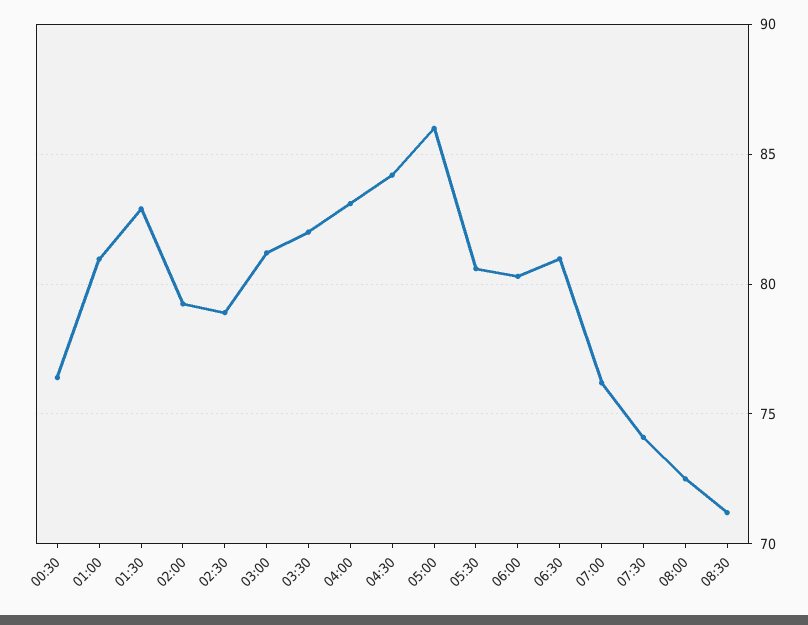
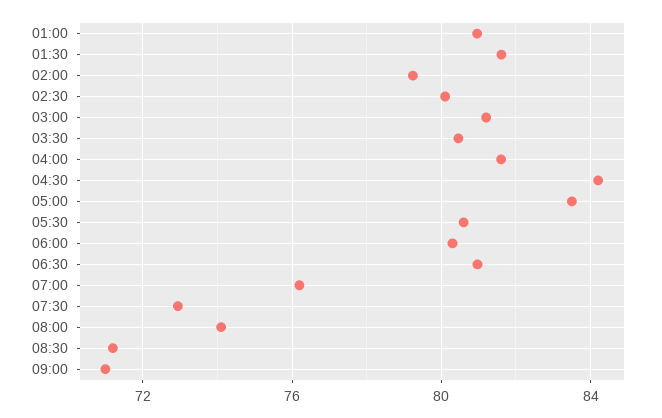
00:30: 76.5 -> none
01:30: 83 -> 81.5
02:30: 79 -> 80
03:30: 82 -> 80.5
04:00: 83 -> 81.5
05:00: 86 -> 83.5
07:30: 74 -> 73
08:00: 72.5 -> 74
09:00: none -> 71

